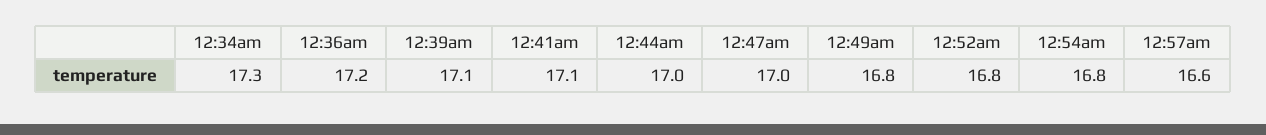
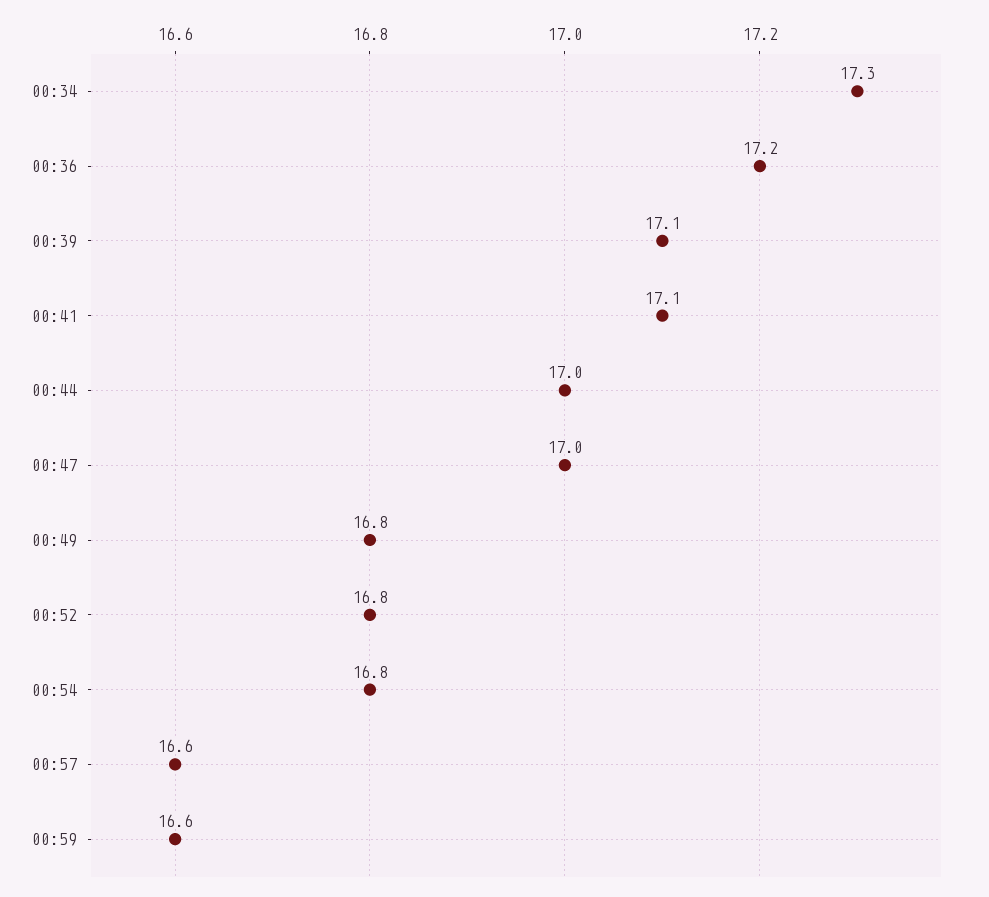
00:59: none -> 16.6

